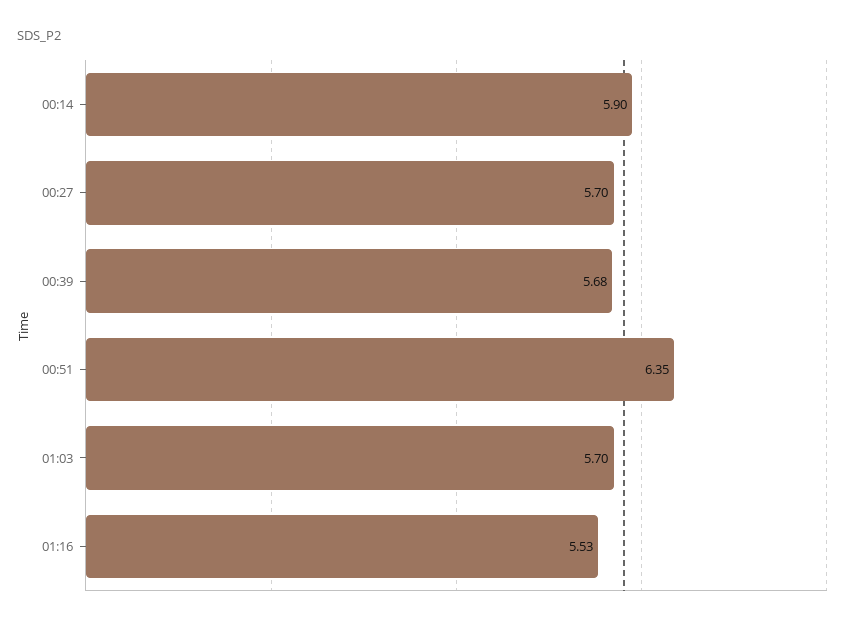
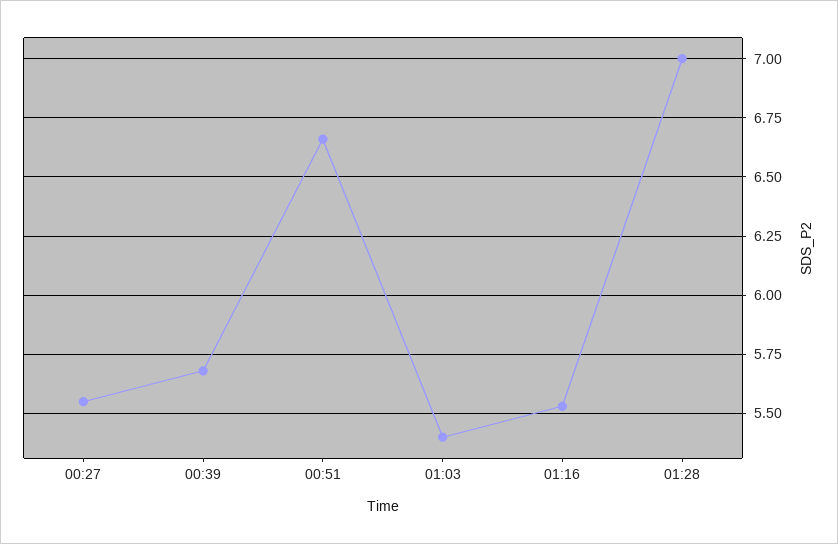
00:14: 5.9 -> none
00:27: 5.7 -> 5.55
00:51: 6.35 -> 6.65
01:03: 5.7 -> 5.4
01:28: none -> 7

